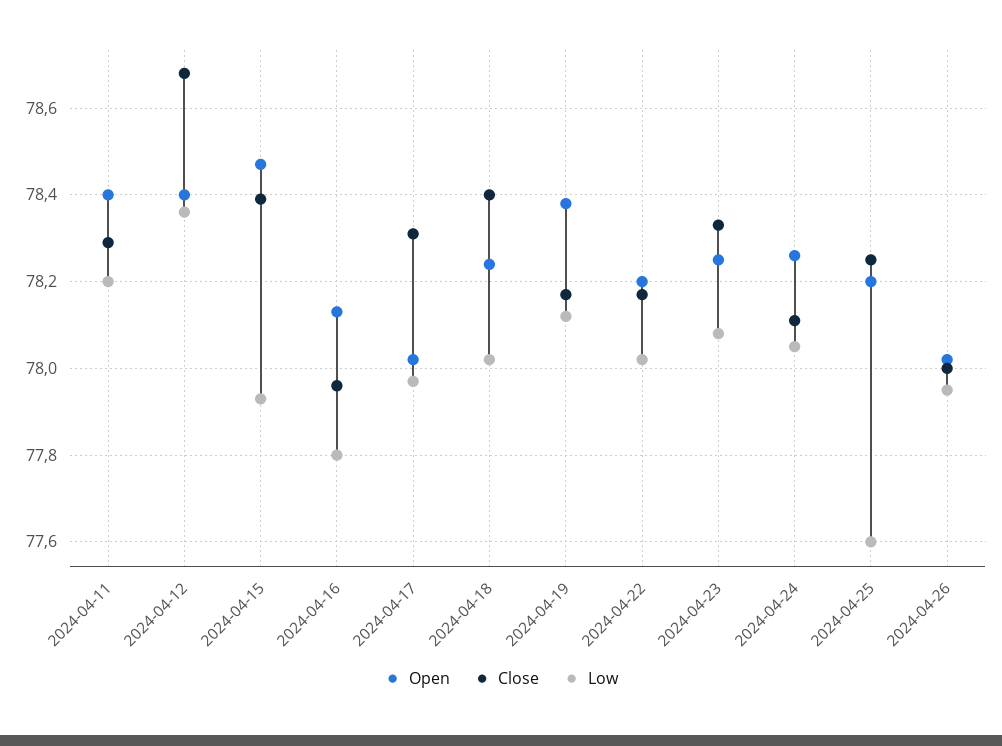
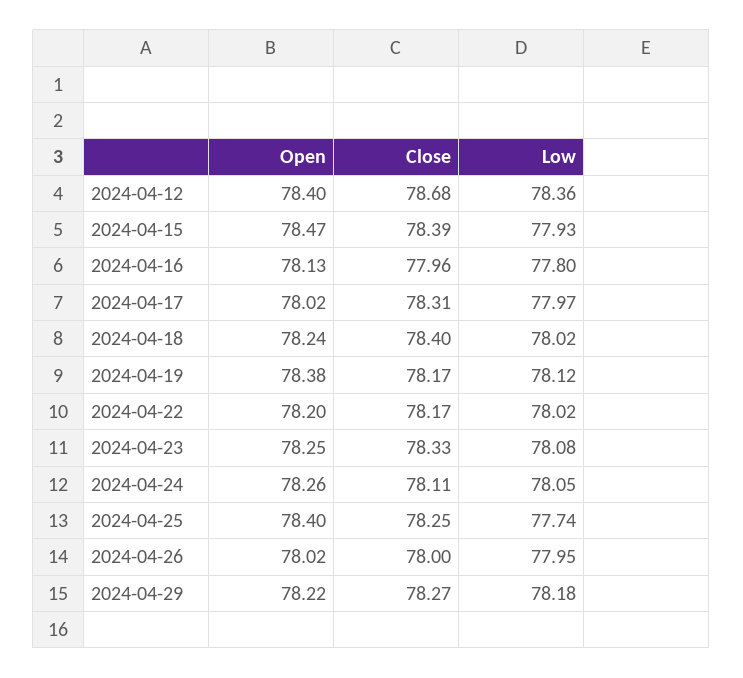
Open, 2024-04-11: 78.4 -> none
Close, 2024-04-11: 78.3 -> none
Low, 2024-04-11: 78.2 -> none
Open, 2024-04-25: 78.2 -> 78.4
Low, 2024-04-25: 77.6 -> 77.74
Open, 2024-04-29: none -> 78.22
Close, 2024-04-29: none -> 78.27
Low, 2024-04-29: none -> 78.18

